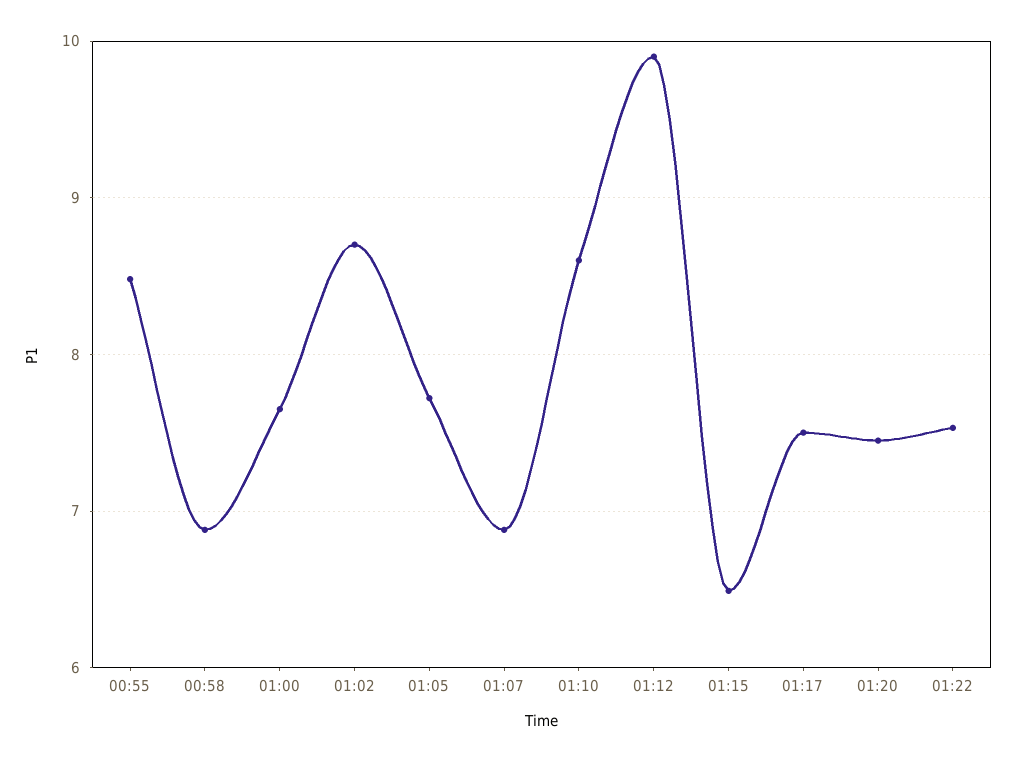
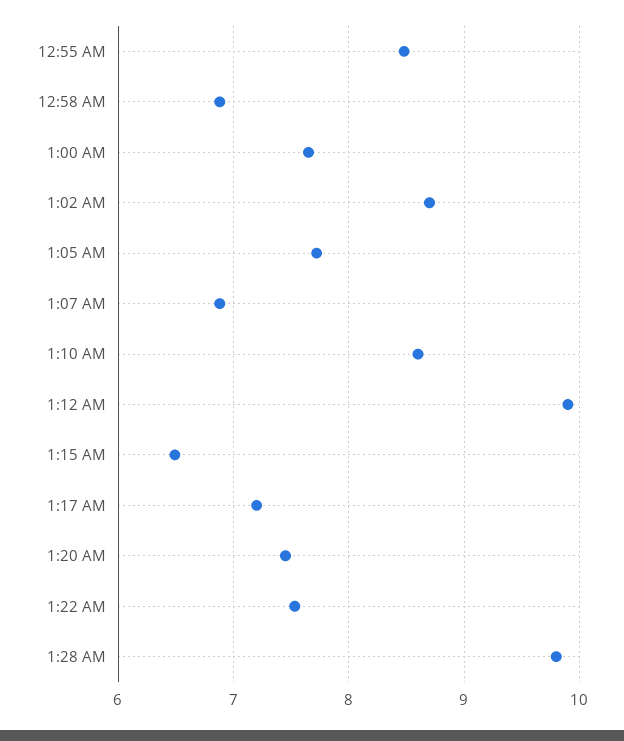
01:17: 7.5 -> 7.2
1:28 AM: none -> 9.8

